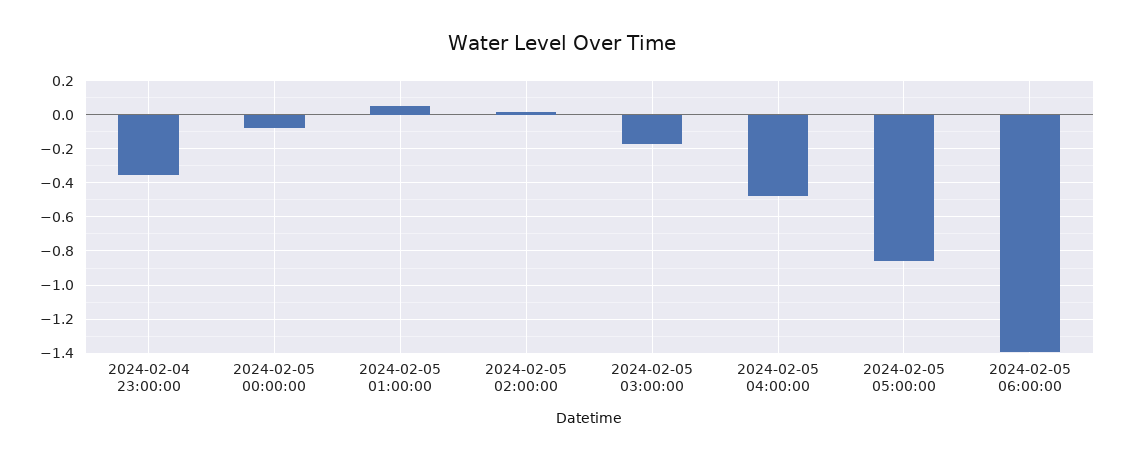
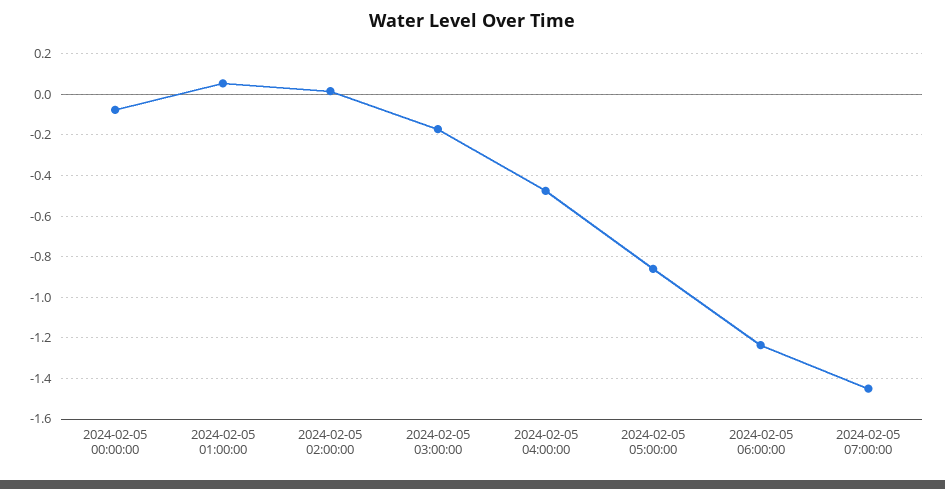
2024-02-04 23:00:00: -0.35 -> none
2024-02-05 06:00:00: -1.4 -> -1.25
2024-02-05 07:00:00: none -> -1.45

